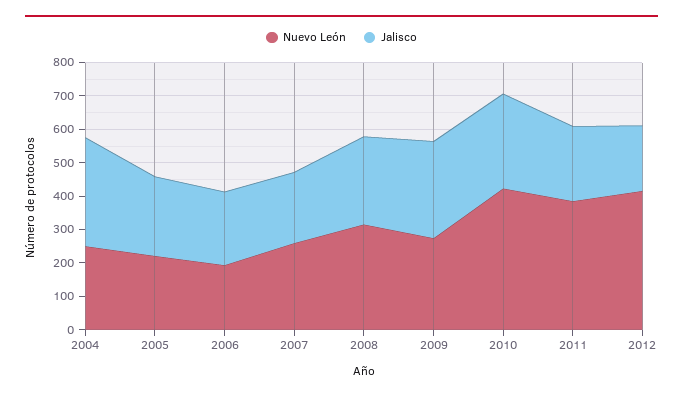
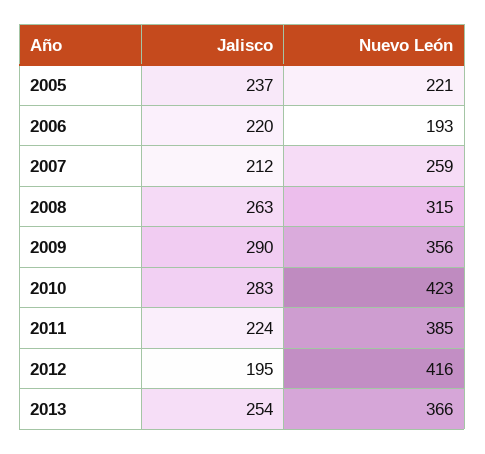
Nuevo León, 2004: 250 -> none
Jalisco, 2004: 325 -> none
Nuevo León, 2009: 275 -> 356
Jalisco, 2013: none -> 254
Nuevo León, 2013: none -> 366

